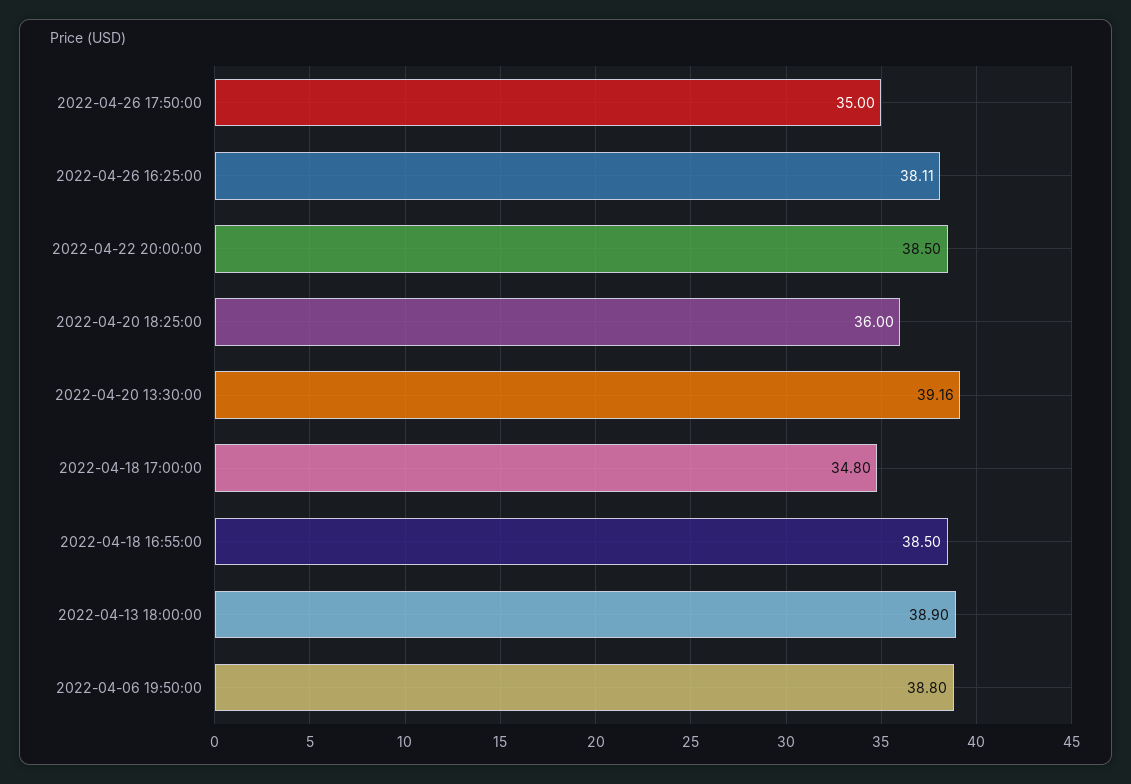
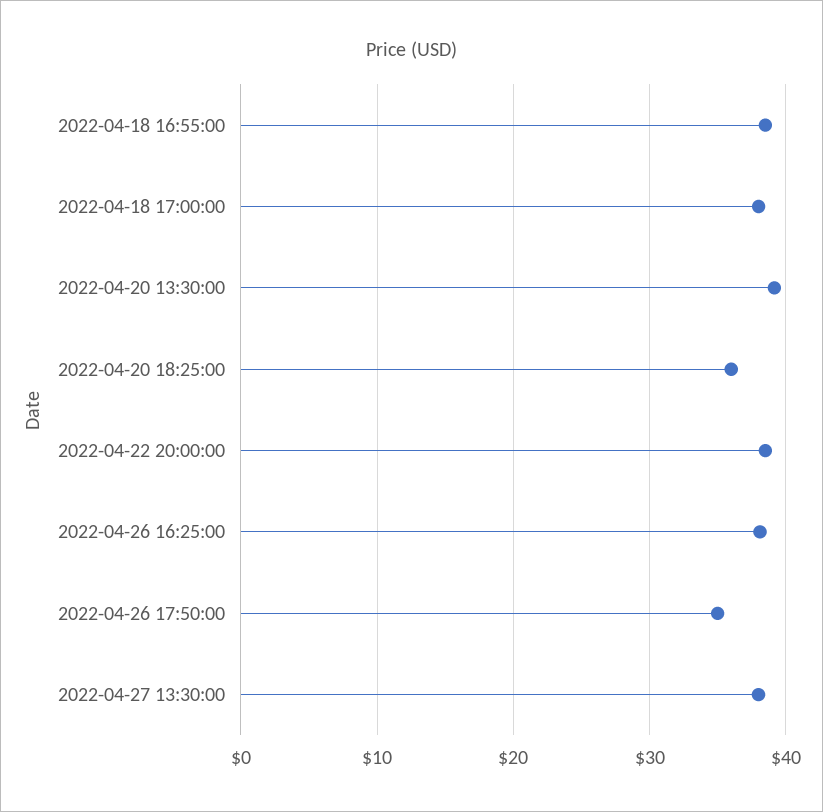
2022-04-18 17:00:00: 34.8 -> 38
2022-04-13 18:00:00: 38.9 -> none
2022-04-06 19:50:00: 38.8 -> none
2022-04-27 13:30:00: none -> 38

